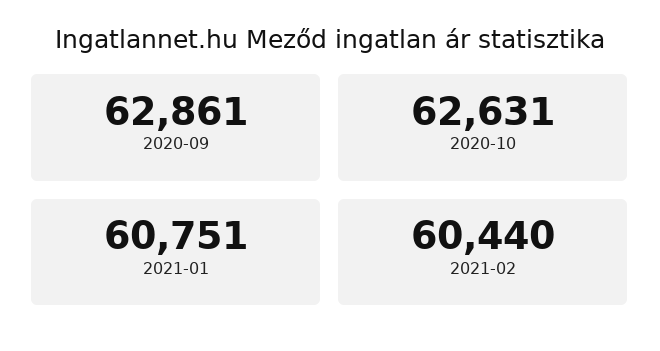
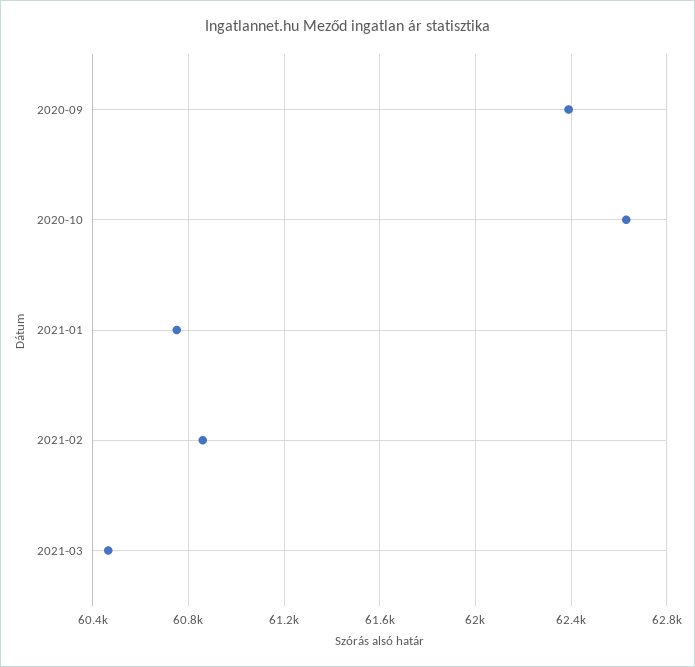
2020-09: 62861 -> 62400
2021-02: 60440 -> 60850
2021-03: none -> 60450

